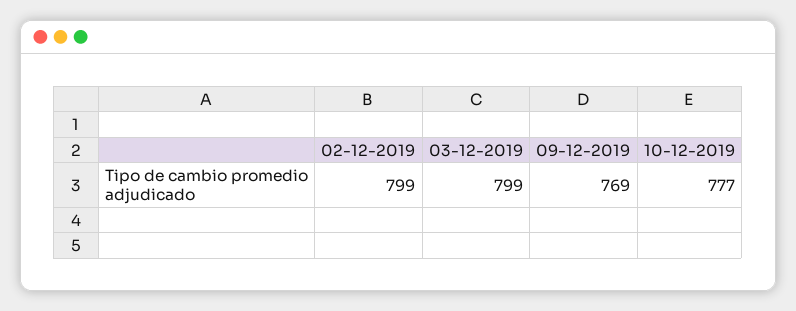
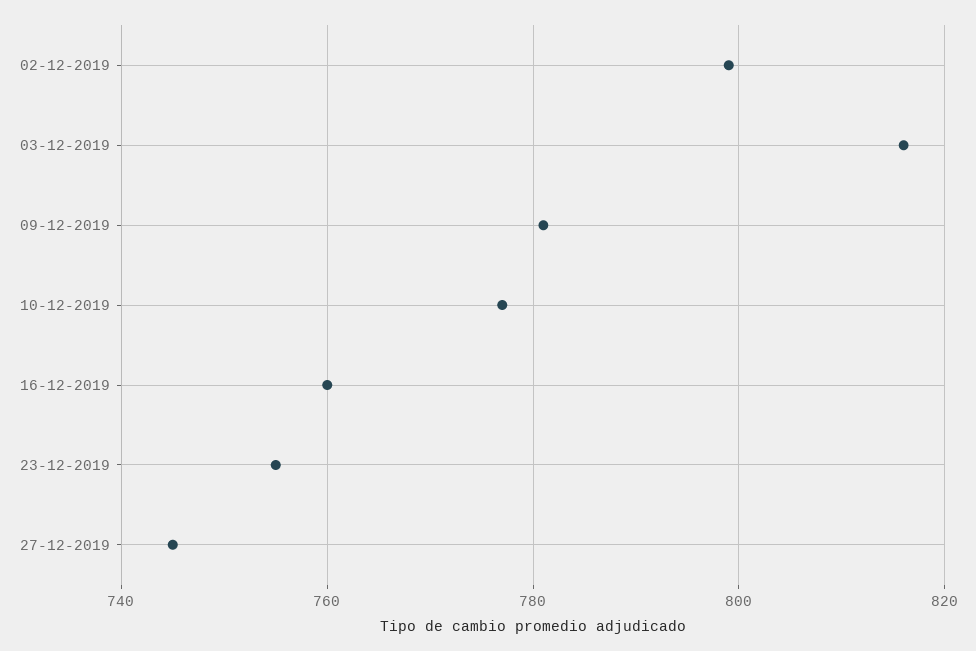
03-12-2019: 799 -> 815
09-12-2019: 769 -> 780
16-12-2019: none -> 760
23-12-2019: none -> 755
27-12-2019: none -> 745

